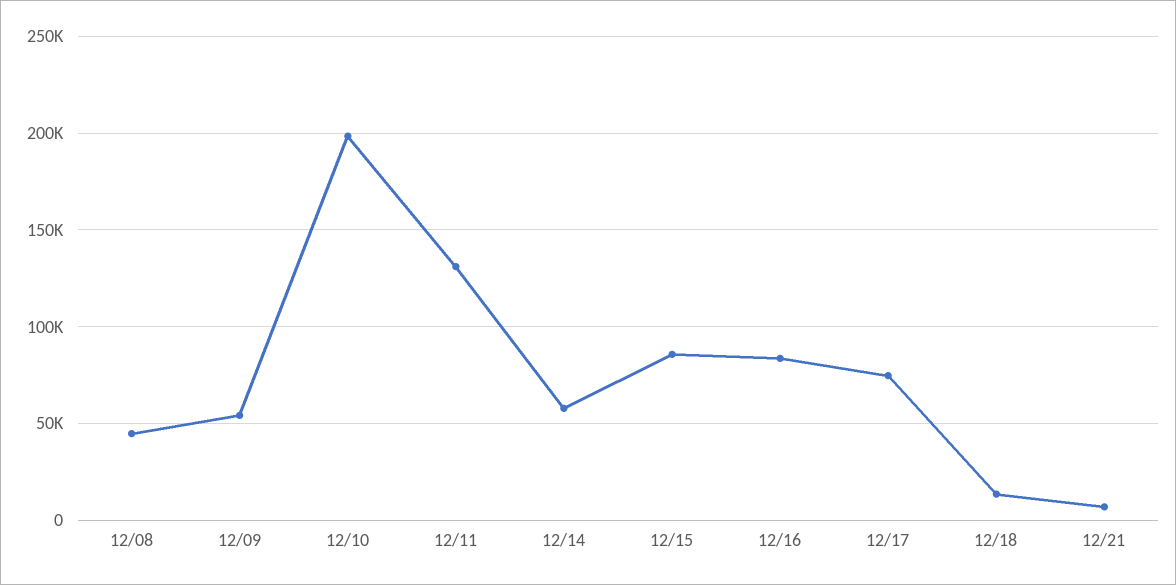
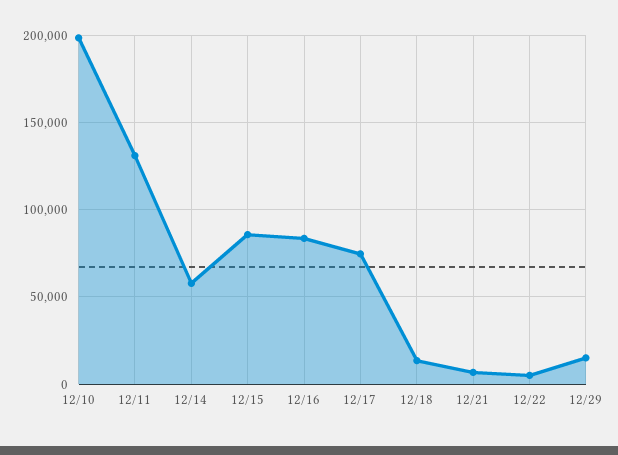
12/08: 45000 -> none
12/09: 55000 -> none
12/22: none -> 5000
12/29: none -> 15000

